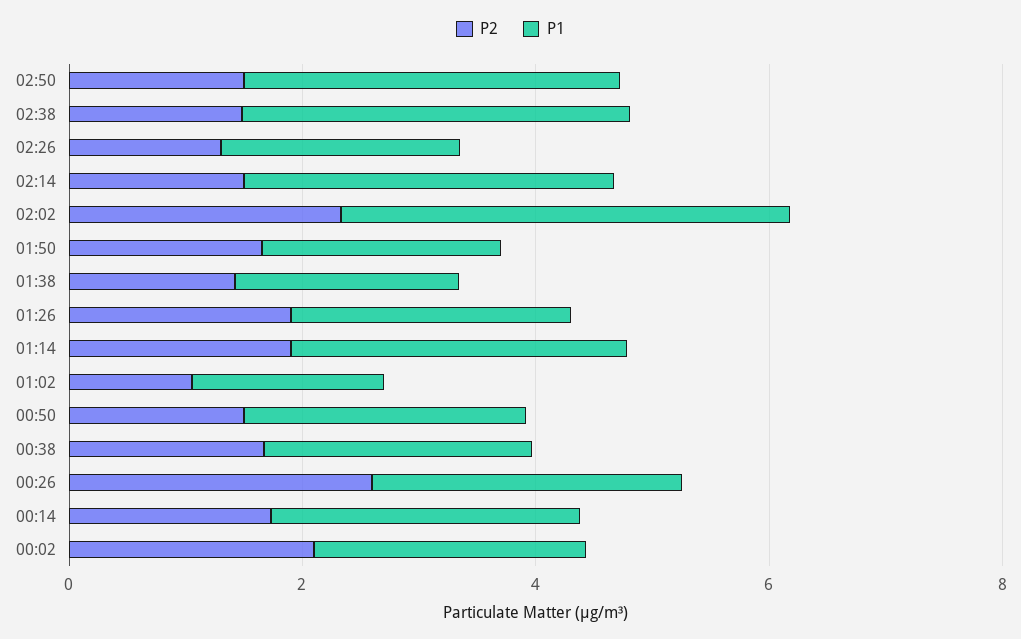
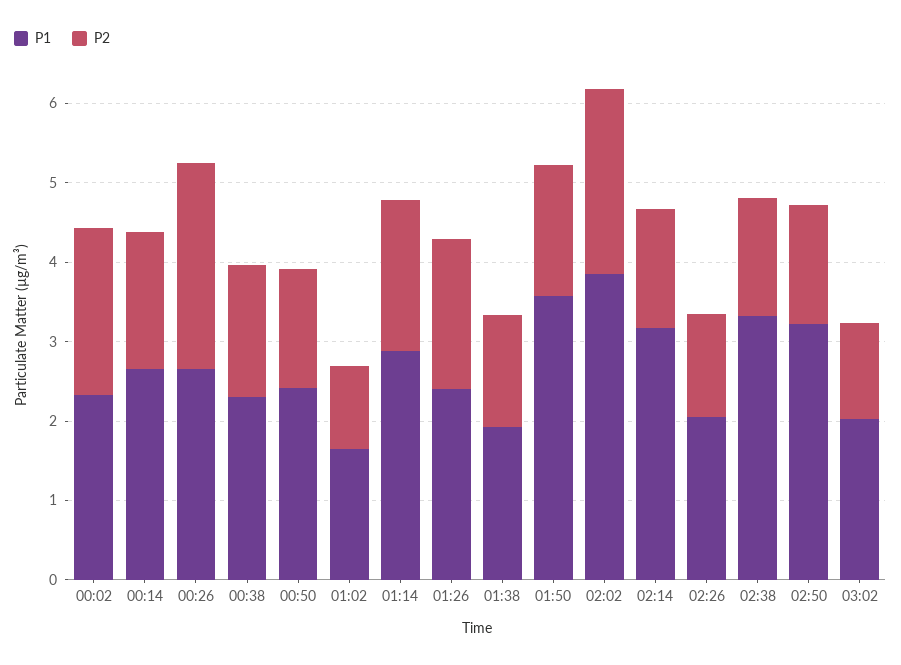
P1, 01:50: 2 -> 3.6
P1, 03:02: none -> 2
P2, 03:02: none -> 1.2

